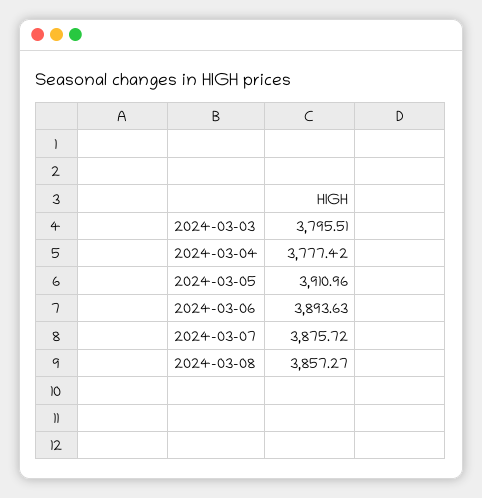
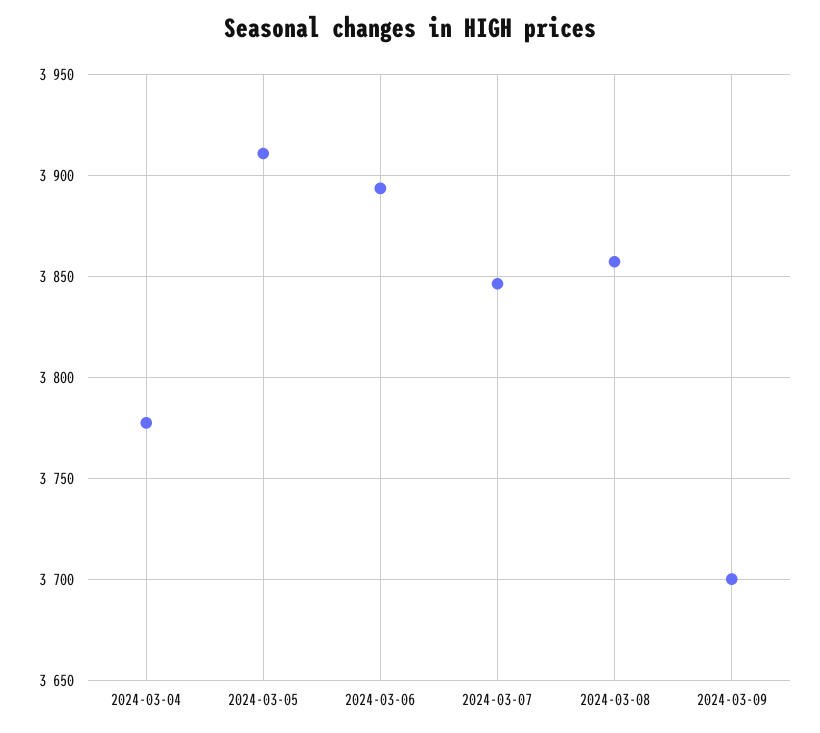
2024-03-03: 3795.51 -> none
2024-03-07: 3875.72 -> 3845
2024-03-09: none -> 3700

